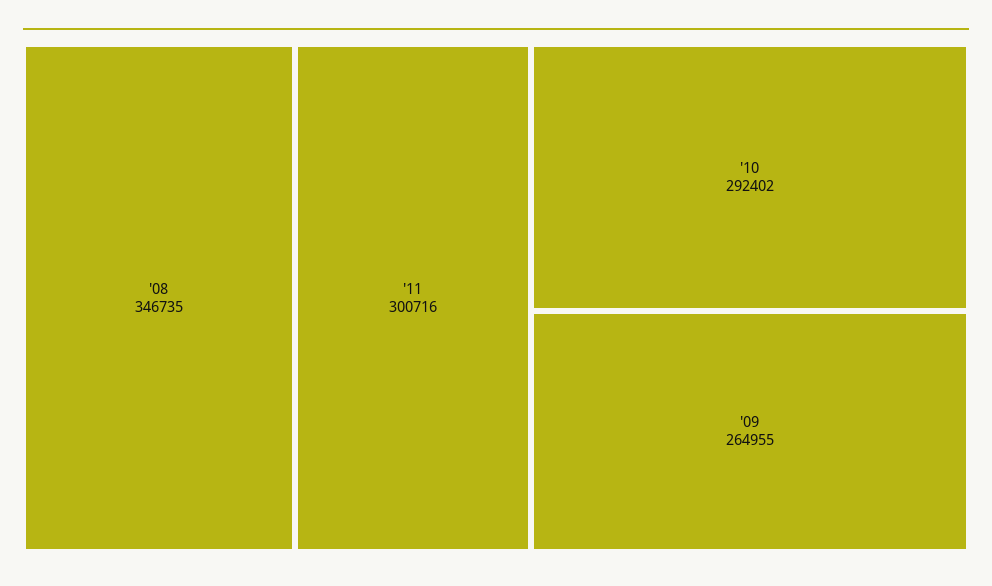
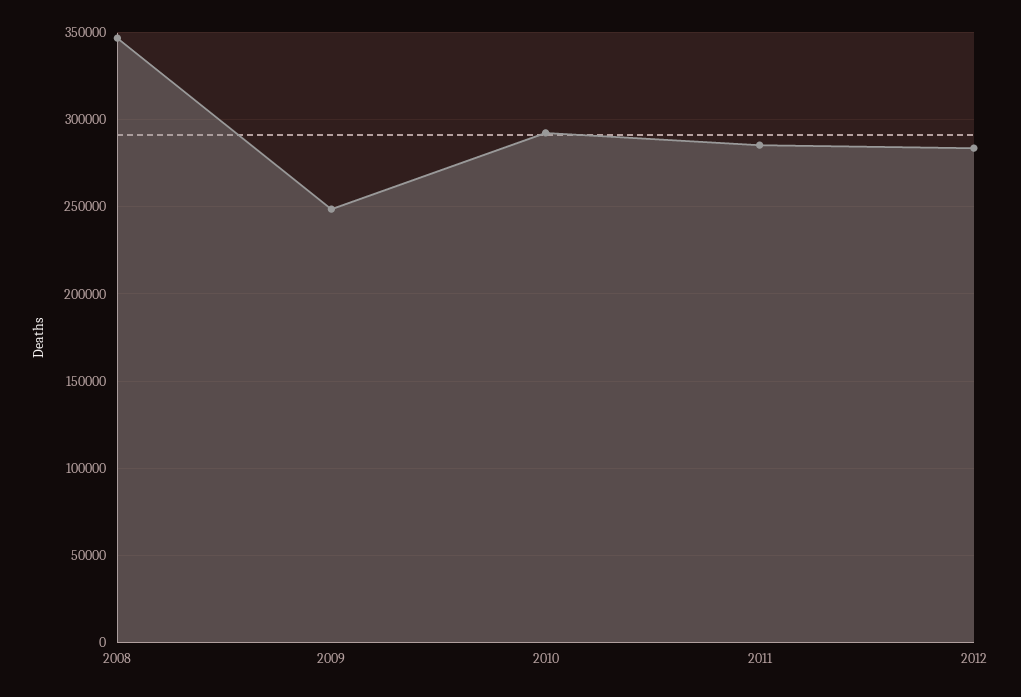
'11: 300716 -> 285000
'09: 264955 -> 250000
2012: none -> 285000

